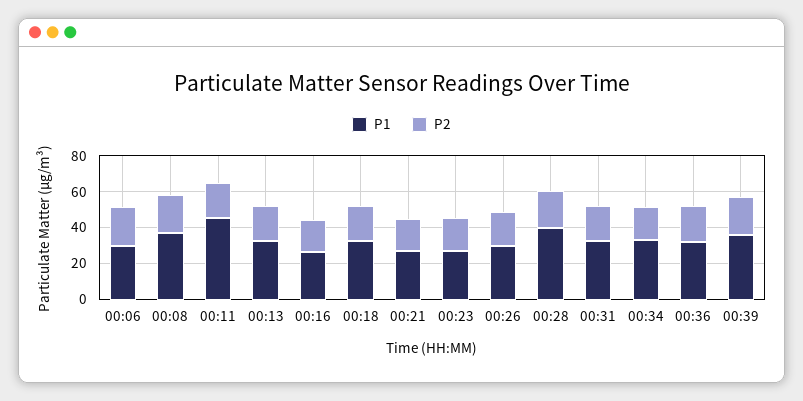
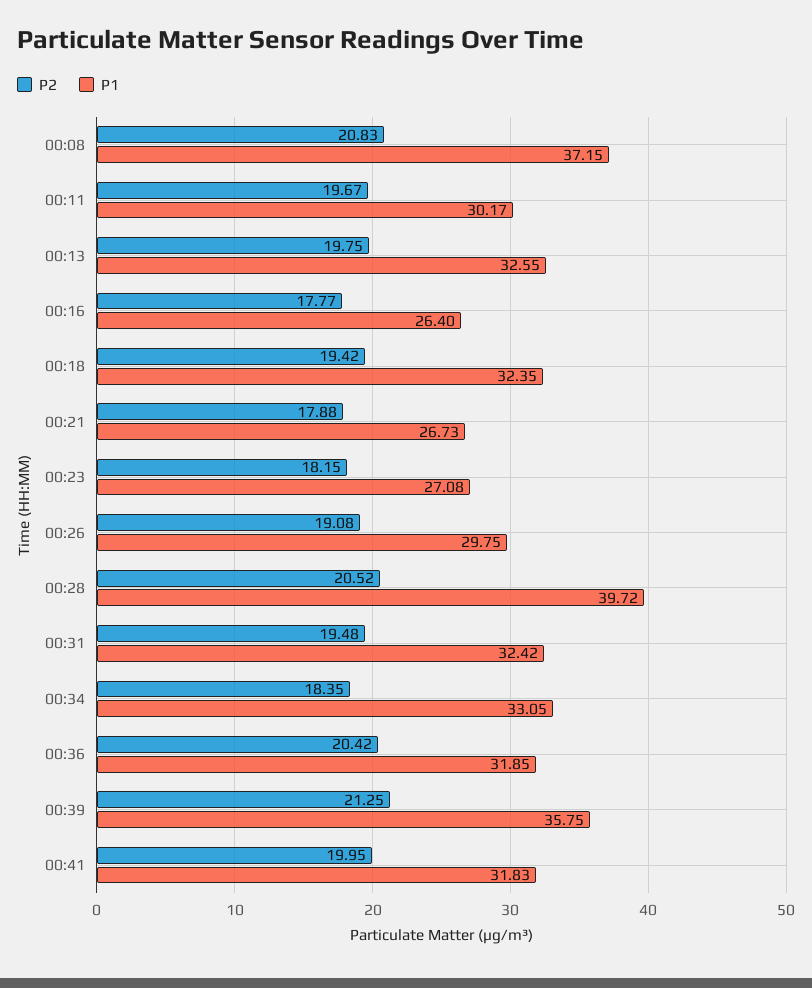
P1, 00:06: 30 -> none
P2, 00:06: 20 -> none
P1, 00:11: 45 -> 30.17
P2, 00:41: none -> 19.95
P1, 00:41: none -> 31.83

